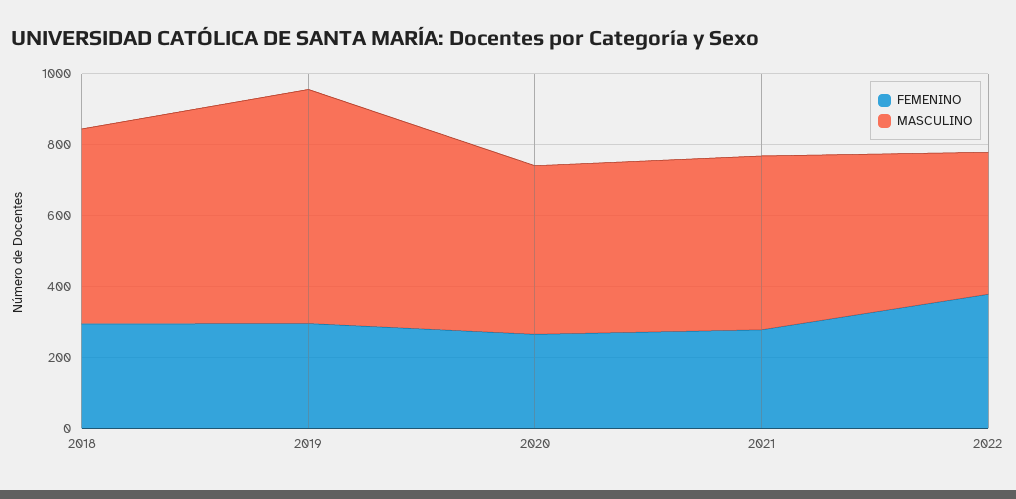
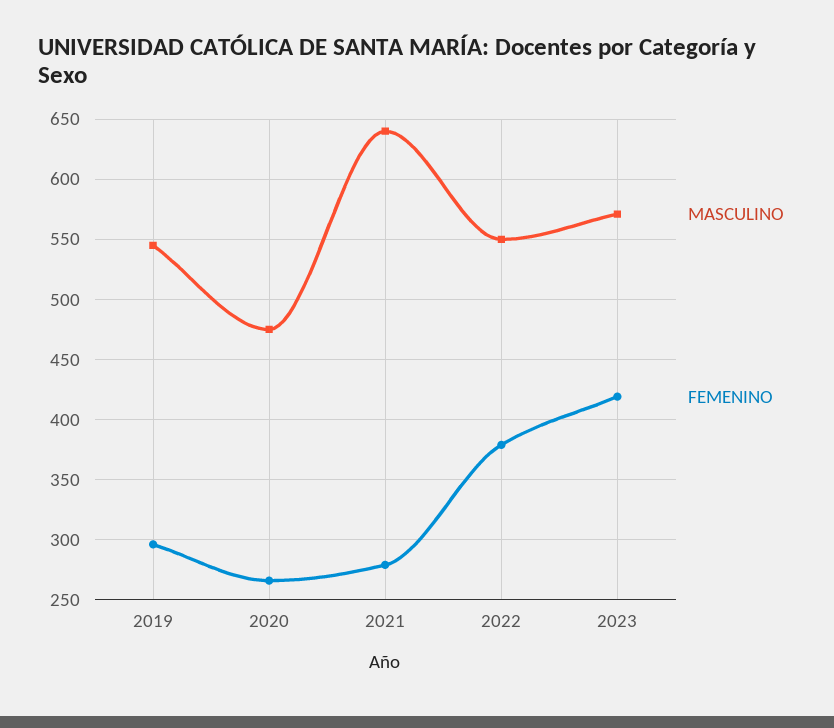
FEMENINO, 2018: 300 -> none
MASCULINO, 2018: 550 -> none
MASCULINO, 2019: 650 -> 545
MASCULINO, 2021: 500 -> 640
MASCULINO, 2022: 400 -> 550
MASCULINO, 2023: none -> 570
FEMENINO, 2023: none -> 420

